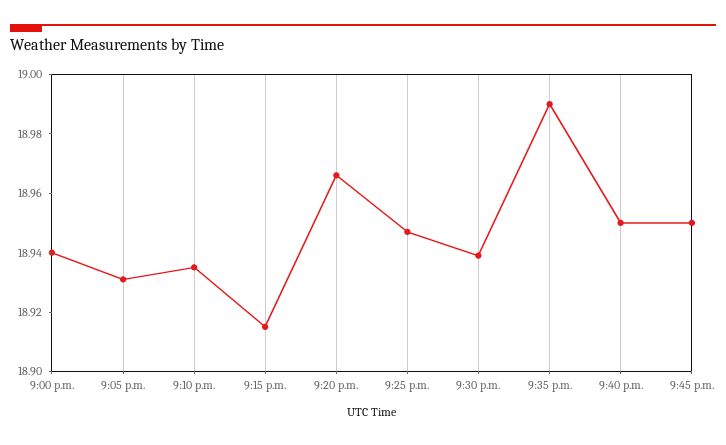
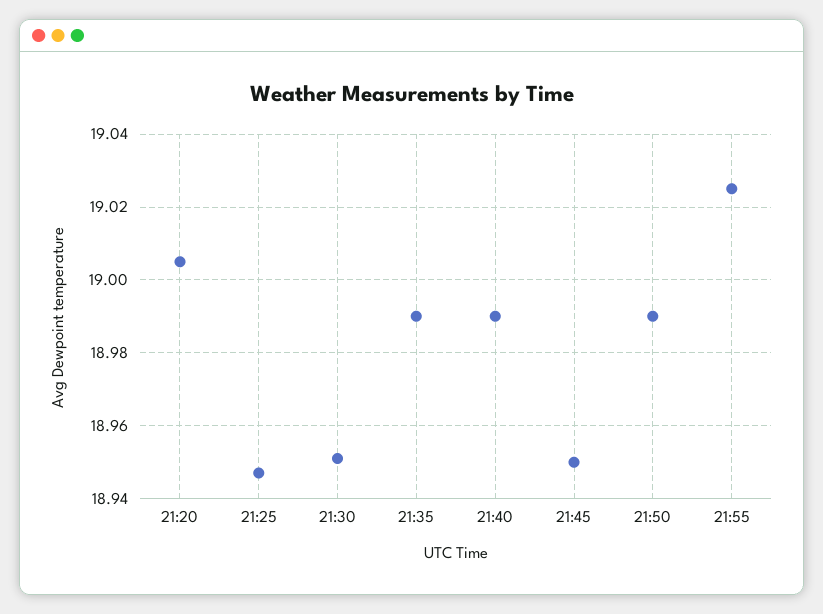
9:00 p.m.: 18.94 -> none
9:05 p.m.: 18.93 -> none
9:10 p.m.: 18.935 -> none
9:15 p.m.: 18.915 -> none
9:20 p.m.: 18.965 -> 19.005
9:30 p.m.: 18.94 -> 18.95
9:40 p.m.: 18.95 -> 18.99
21:50: none -> 18.99
21:55: none -> 19.025

